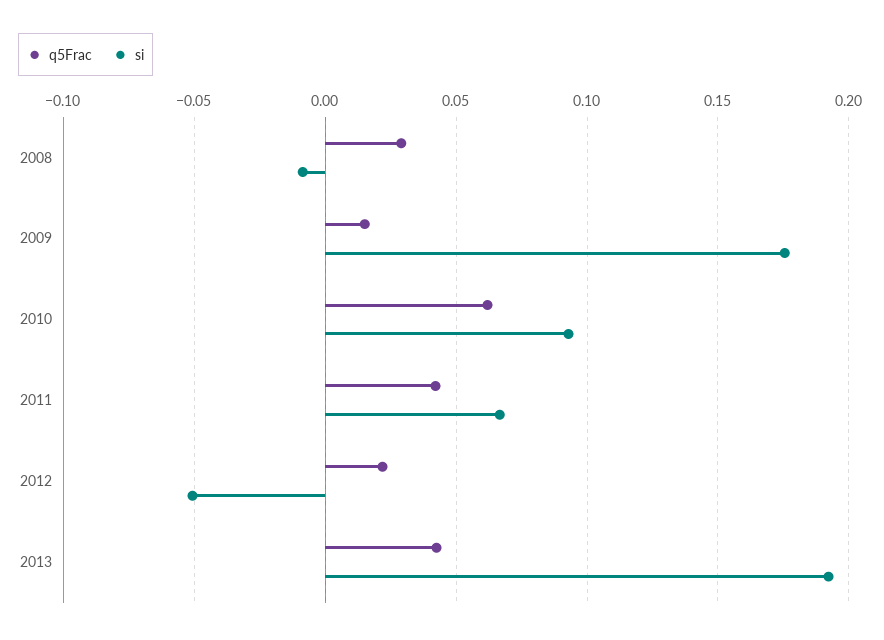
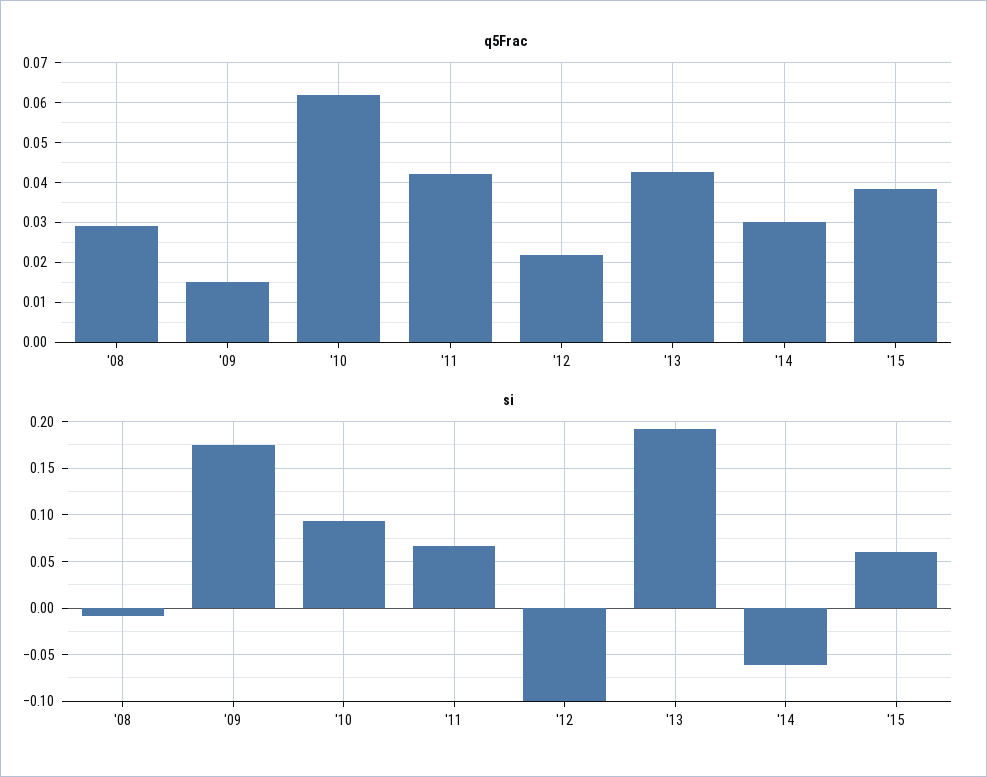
si, 2012: -0.05 -> -0.1
q5Frac, '14: none -> 0.03
q5Frac, '15: none -> 0.038
si, '14: none -> -0.06
si, '15: none -> 0.06

